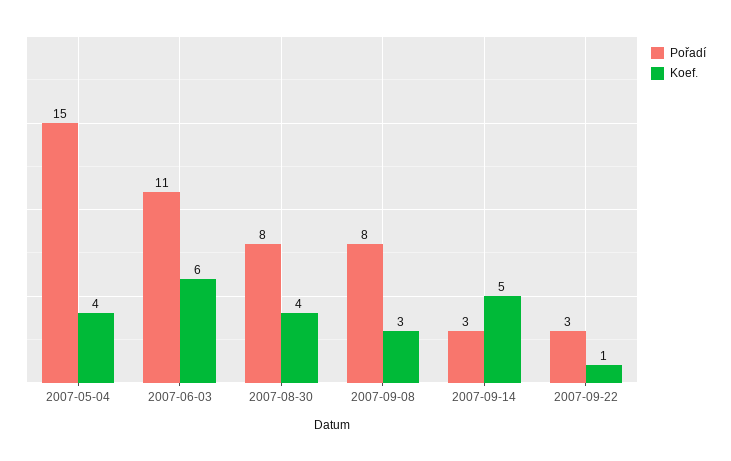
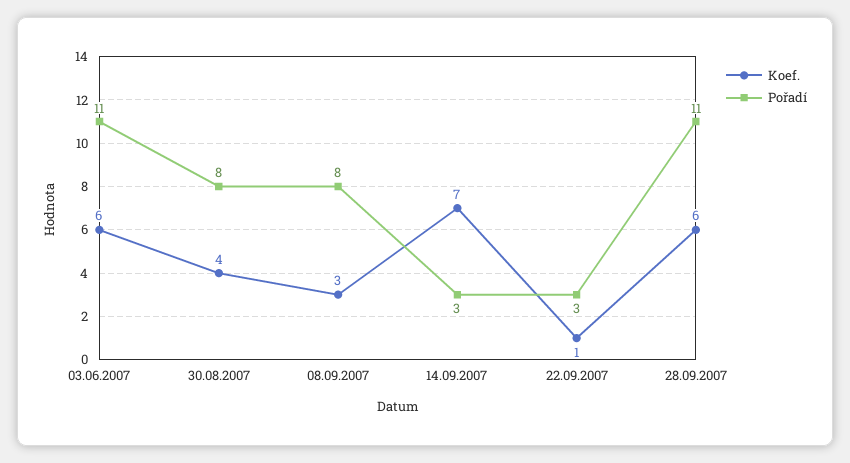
Pořadí, 2007-05-04: 15 -> none
Koef., 2007-05-04: 4 -> none
Koef., 2007-09-14: 5 -> 7
Koef., 28.09.2007: none -> 6
Pořadí, 28.09.2007: none -> 11

